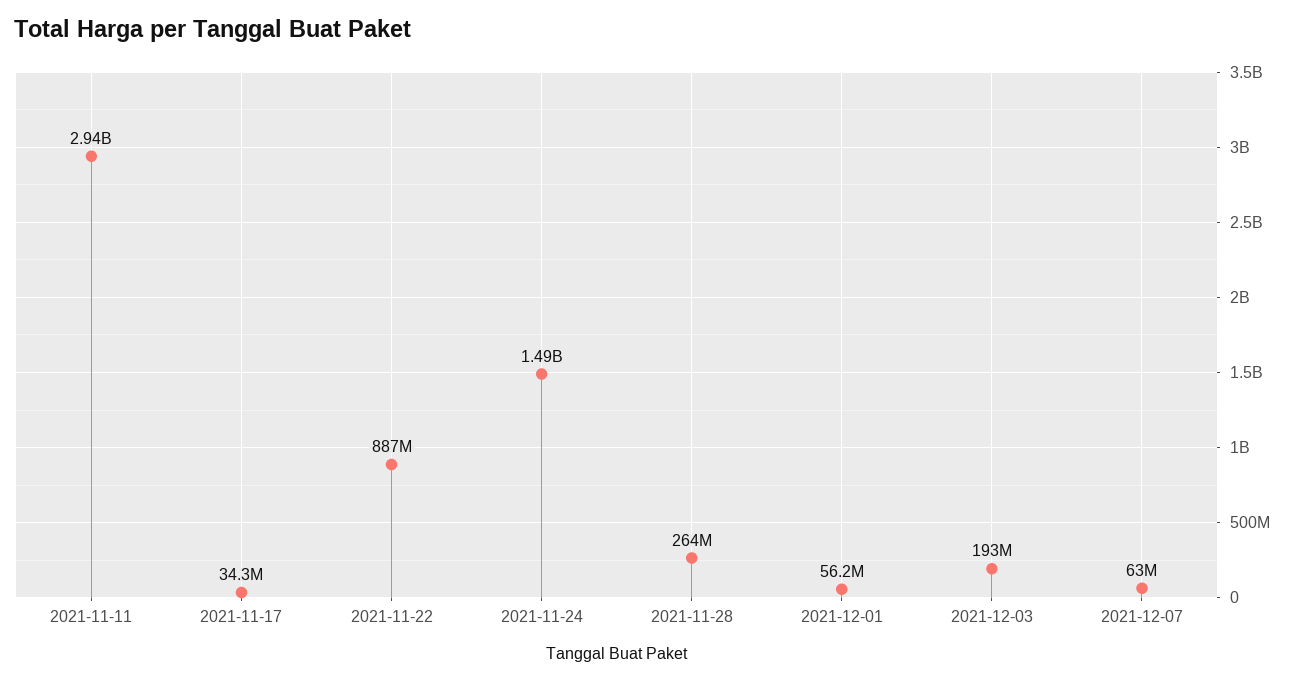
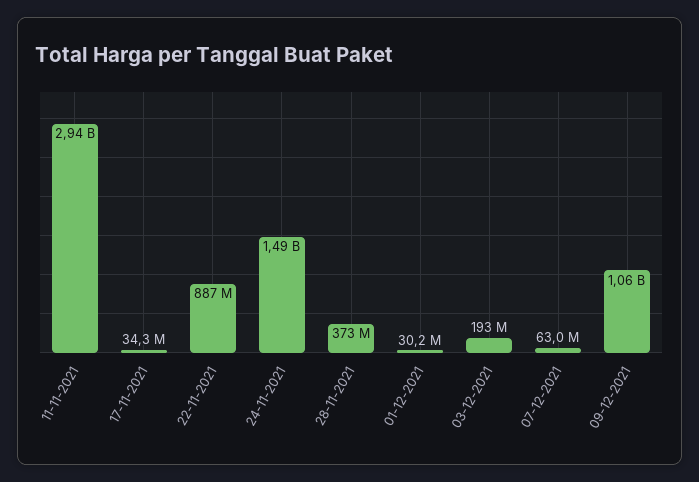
2021-11-28: 264000000 -> 373000000
2021-12-01: 56200000 -> 30200000
09-12-2021: none -> 1060000000

